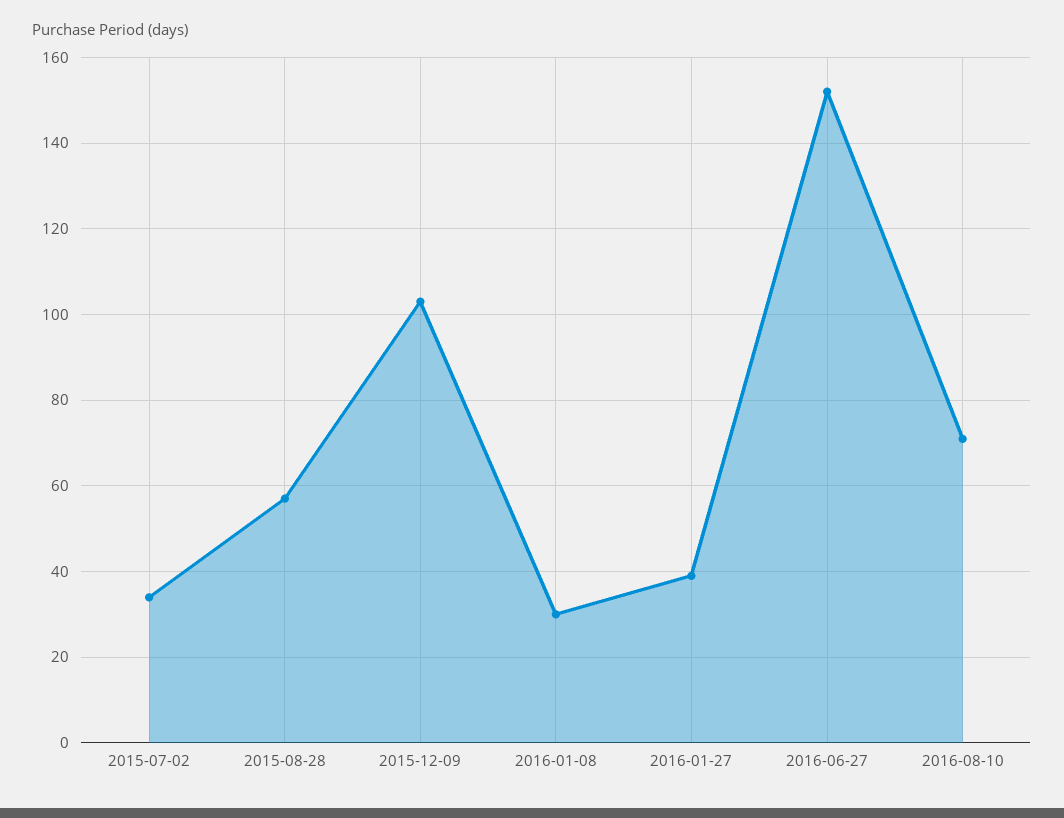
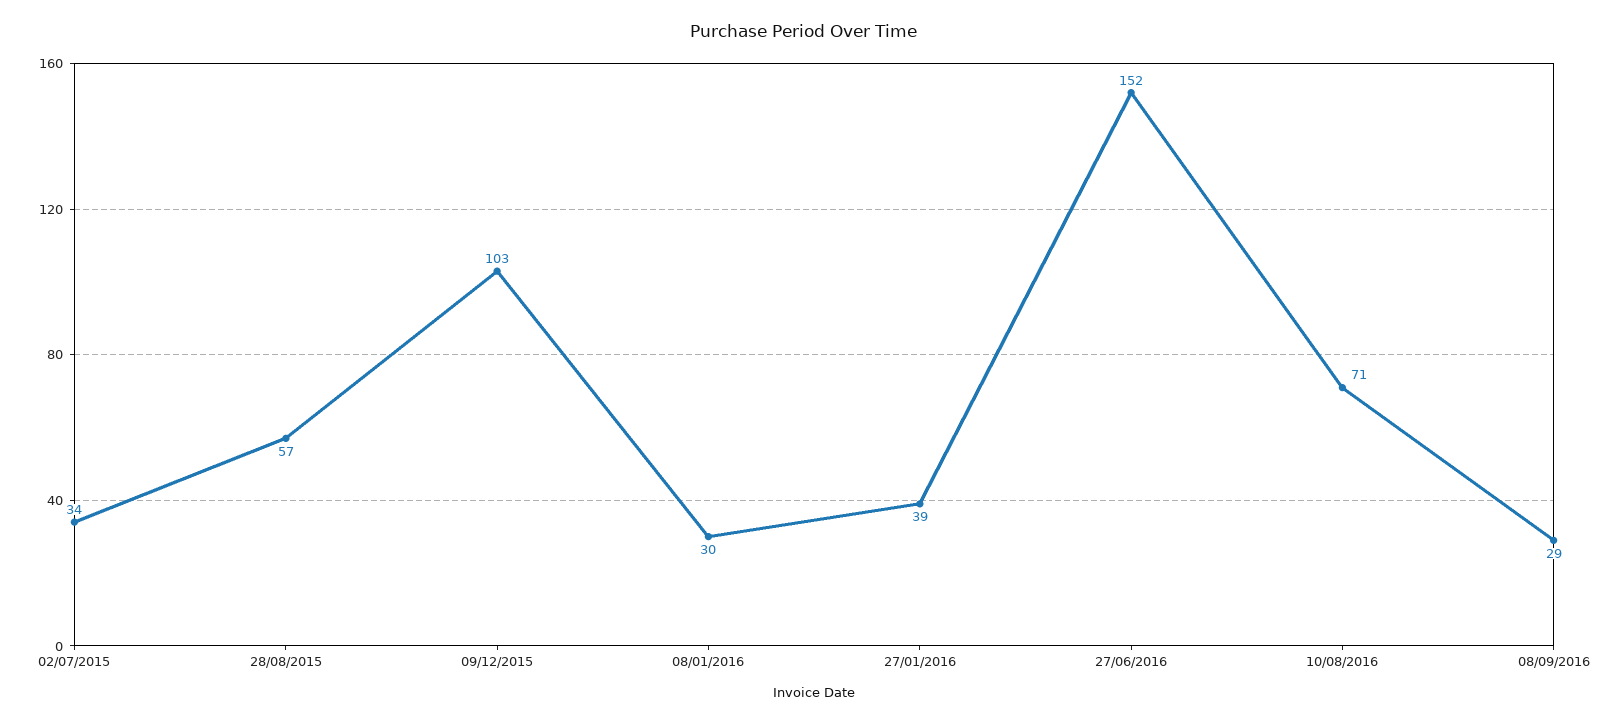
08/09/2016: none -> 29

